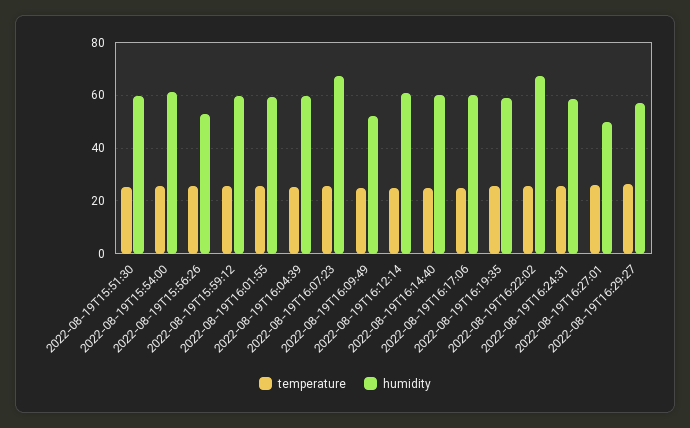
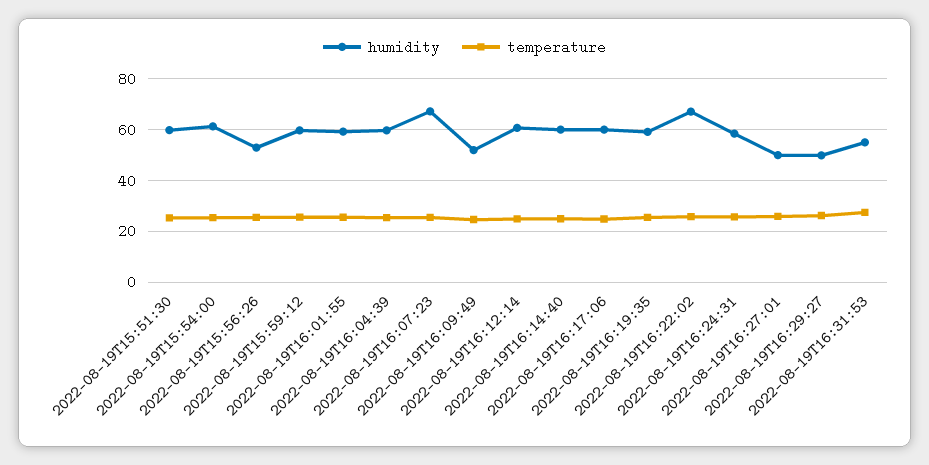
humidity, 2022-08-19T16:29:27: 57.5 -> 50
humidity, 2022-08-19T16:31:53: none -> 55
temperature, 2022-08-19T16:31:53: none -> 27.5

